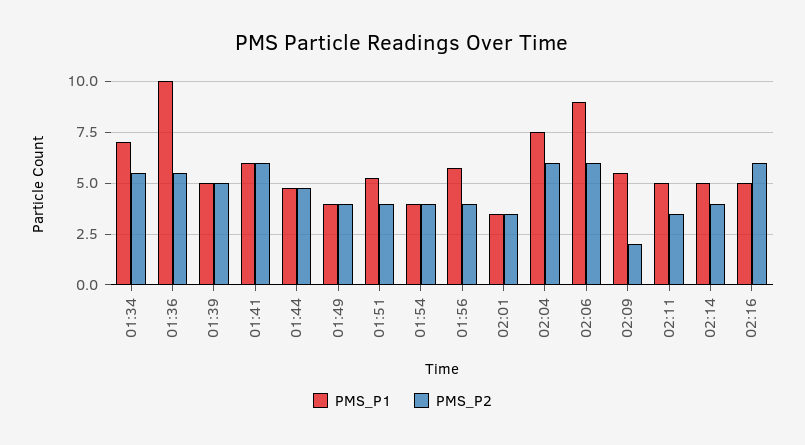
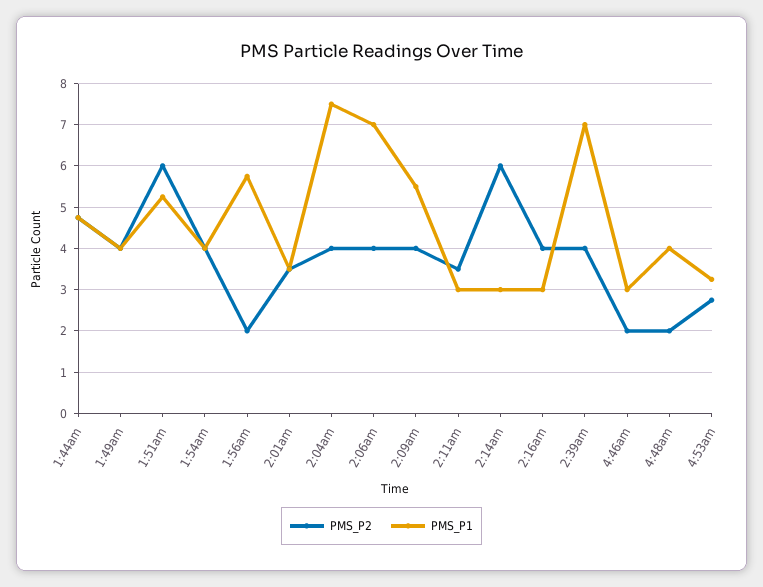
PMS_P1, 01:34: 7 -> none
PMS_P2, 01:34: 5.5 -> none
PMS_P1, 01:36: 10 -> none
PMS_P2, 01:36: 5.5 -> none
PMS_P1, 01:39: 5 -> none
PMS_P2, 01:39: 5 -> none
PMS_P1, 01:41: 6 -> none
PMS_P2, 01:41: 6 -> none
PMS_P2, 01:51: 4 -> 6
PMS_P2, 01:56: 4 -> 2
PMS_P2, 02:04: 6 -> 4
PMS_P1, 02:06: 9 -> 7
PMS_P2, 02:06: 6 -> 4
PMS_P2, 02:09: 2 -> 4
PMS_P1, 02:11: 5 -> 3
PMS_P1, 02:14: 5 -> 3
PMS_P2, 02:14: 4 -> 6
PMS_P1, 02:16: 5 -> 3
PMS_P2, 02:16: 6 -> 4
PMS_P2, 2:39am: none -> 4
PMS_P1, 2:39am: none -> 7
PMS_P2, 4:46am: none -> 2
PMS_P1, 4:46am: none -> 3
PMS_P2, 4:48am: none -> 2
PMS_P1, 4:48am: none -> 4
PMS_P2, 4:53am: none -> 2.8
PMS_P1, 4:53am: none -> 3.2

